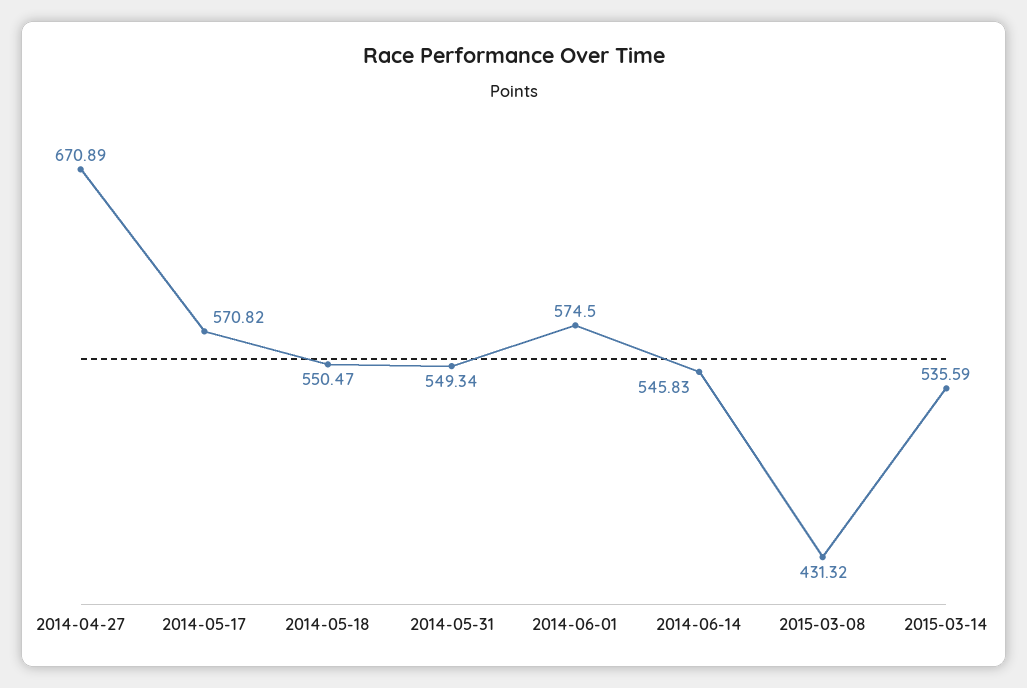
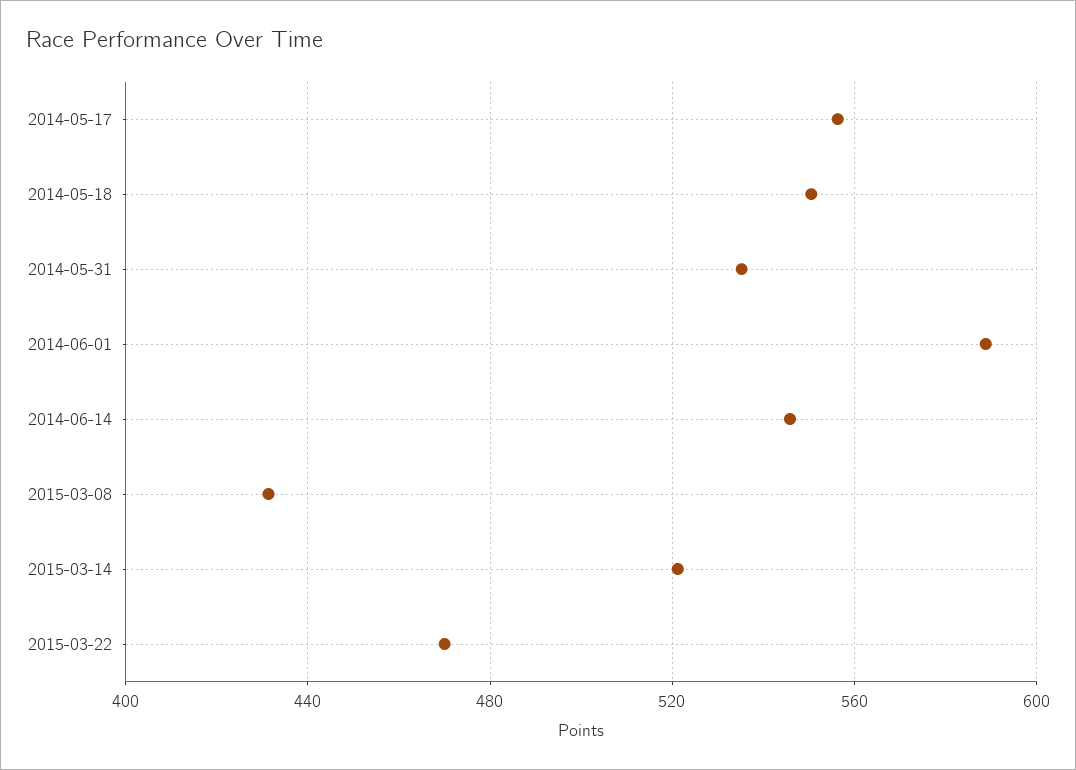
2014-04-27: 670.89 -> none
2014-05-17: 570.82 -> 555
2014-05-31: 549.34 -> 535
2014-06-01: 574.5 -> 590
2015-03-14: 535.59 -> 520
2015-03-22: none -> 470

